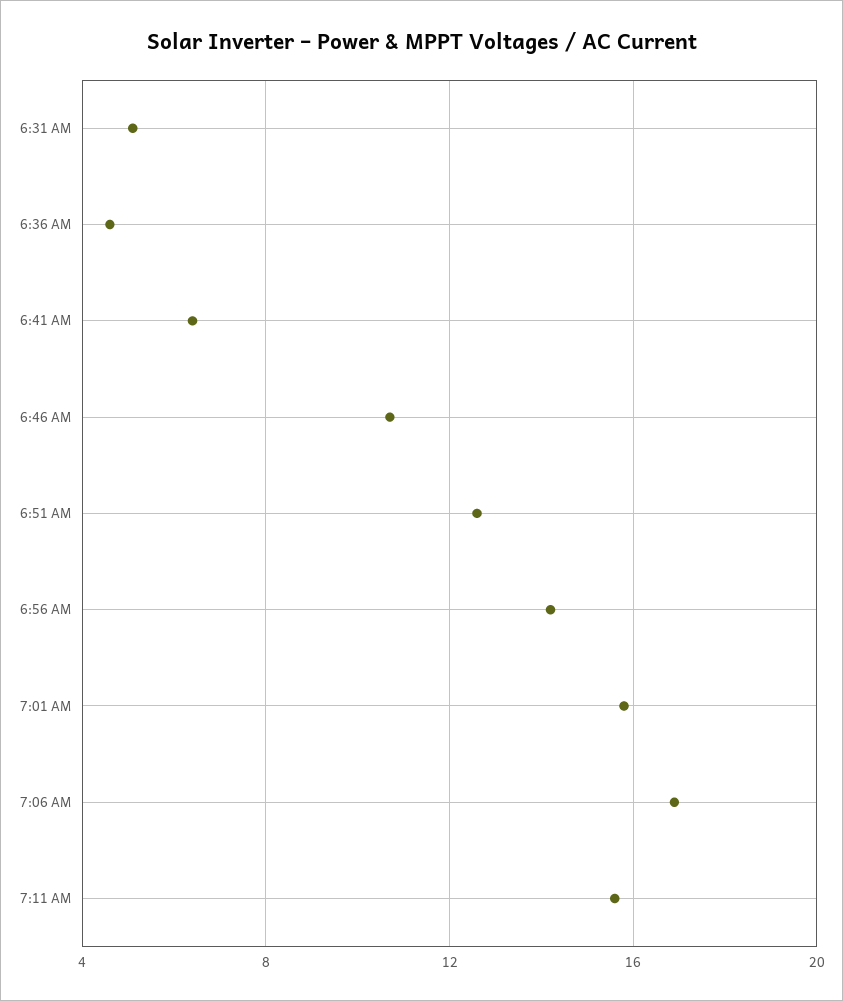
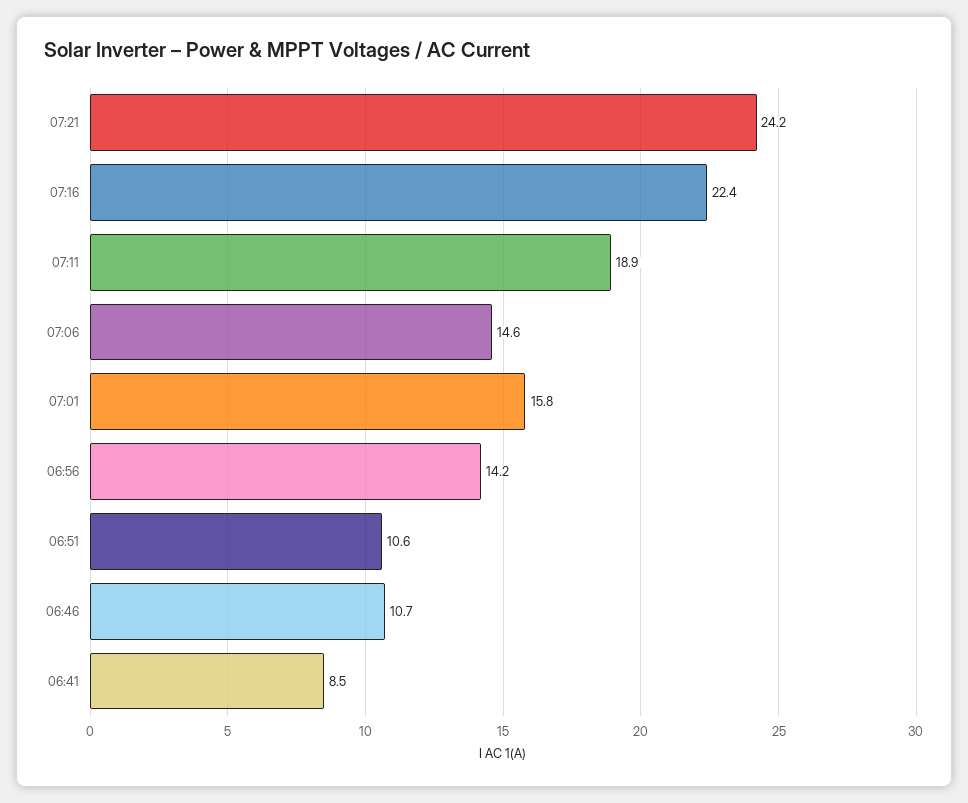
6:31 AM: 5 -> none
6:36 AM: 4.5 -> none
6:41 AM: 6.5 -> 8.5
6:51 AM: 12.5 -> 10.6
7:06 AM: 17 -> 14.6
7:11 AM: 15.5 -> 18.9
07:21: none -> 24.2
07:16: none -> 22.4

